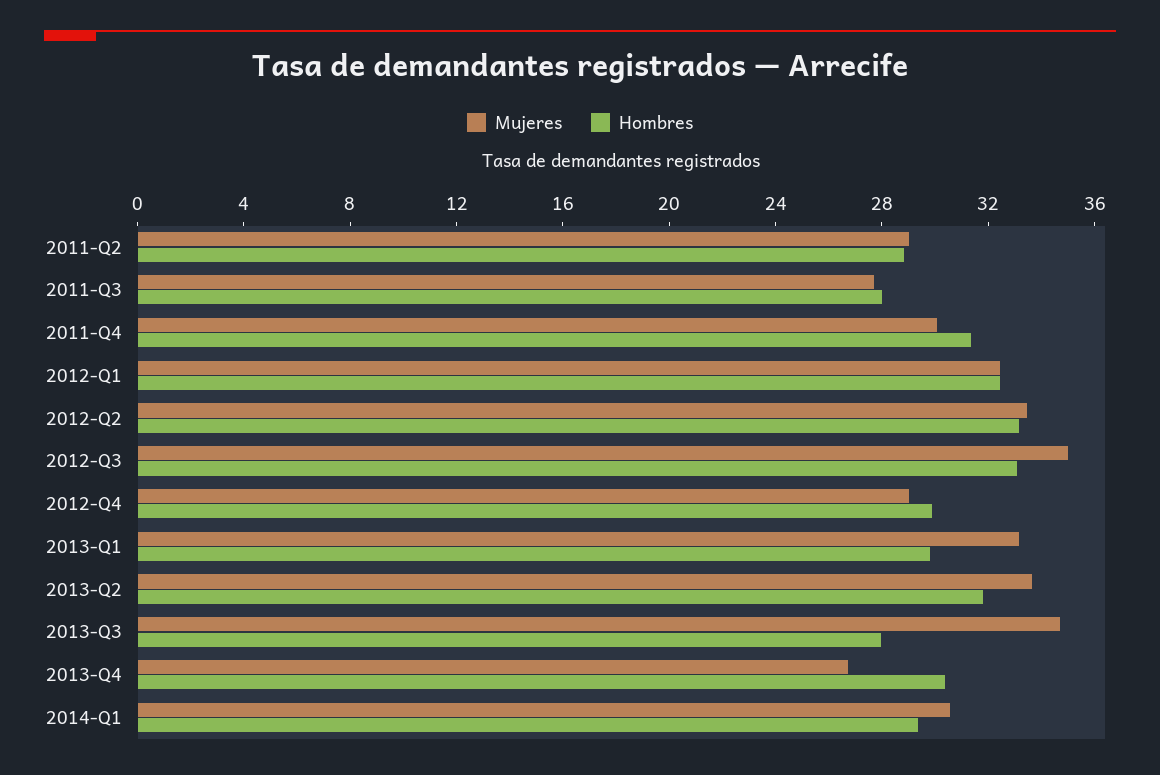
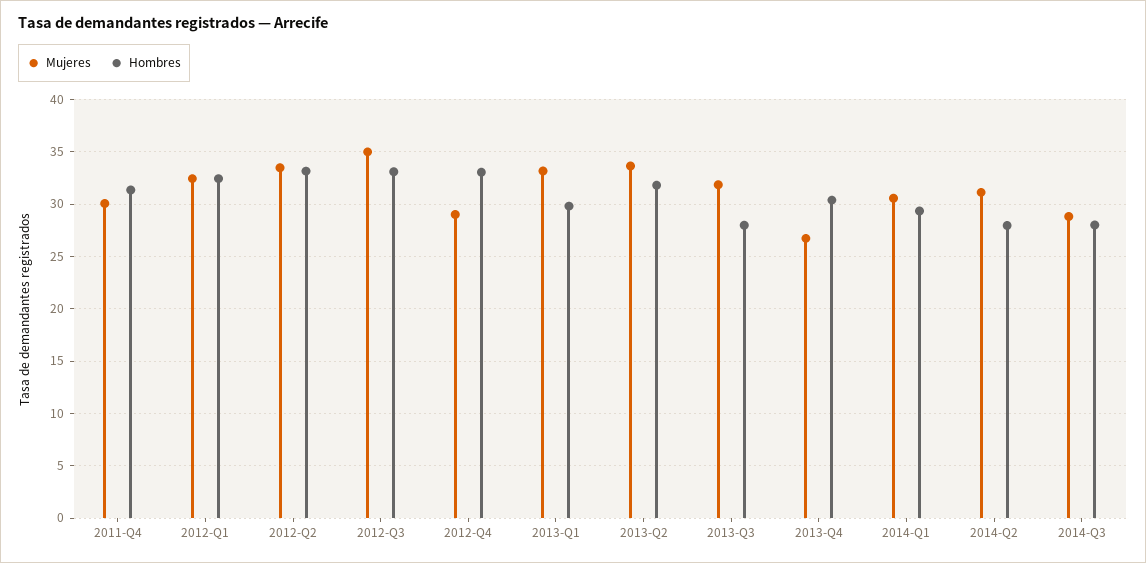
Mujeres, 2011-Q2: 29 -> none
Hombres, 2011-Q2: 29 -> none
Mujeres, 2011-Q3: 28 -> none
Hombres, 2011-Q3: 28 -> none
Hombres, 2012-Q4: 30 -> 33
Mujeres, 2013-Q3: 35 -> 32
Mujeres, 2014-Q2: none -> 31
Hombres, 2014-Q2: none -> 28
Mujeres, 2014-Q3: none -> 29
Hombres, 2014-Q3: none -> 28

